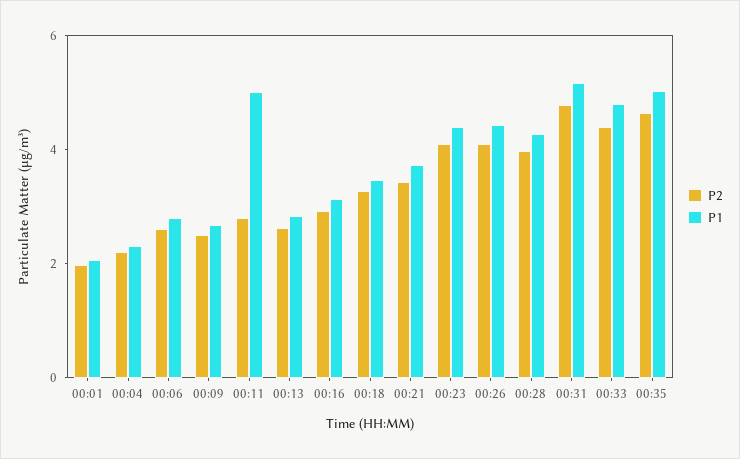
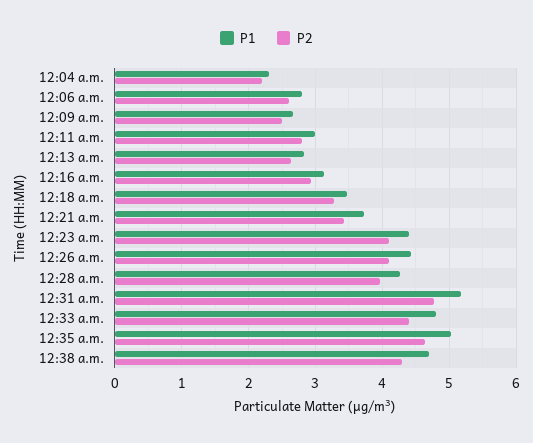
P2, 00:01: 2 -> none
P1, 00:01: 2 -> none
P1, 00:11: 5 -> 3
P1, 12:38 a.m.: none -> 4.7
P2, 12:38 a.m.: none -> 4.3

